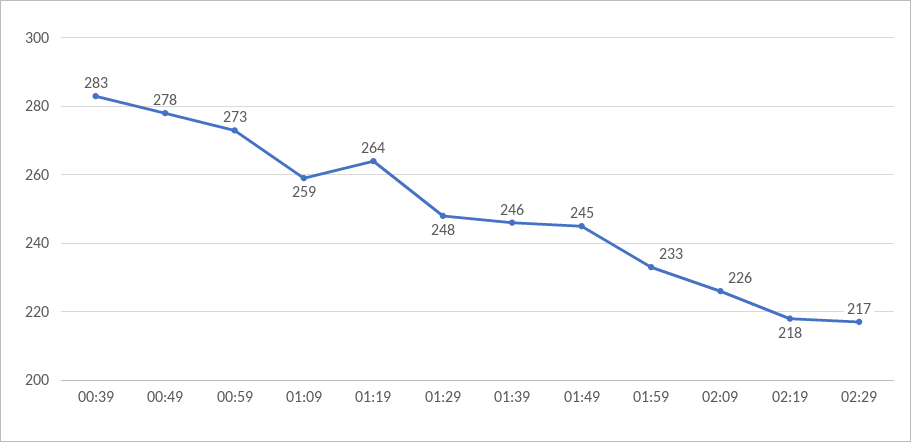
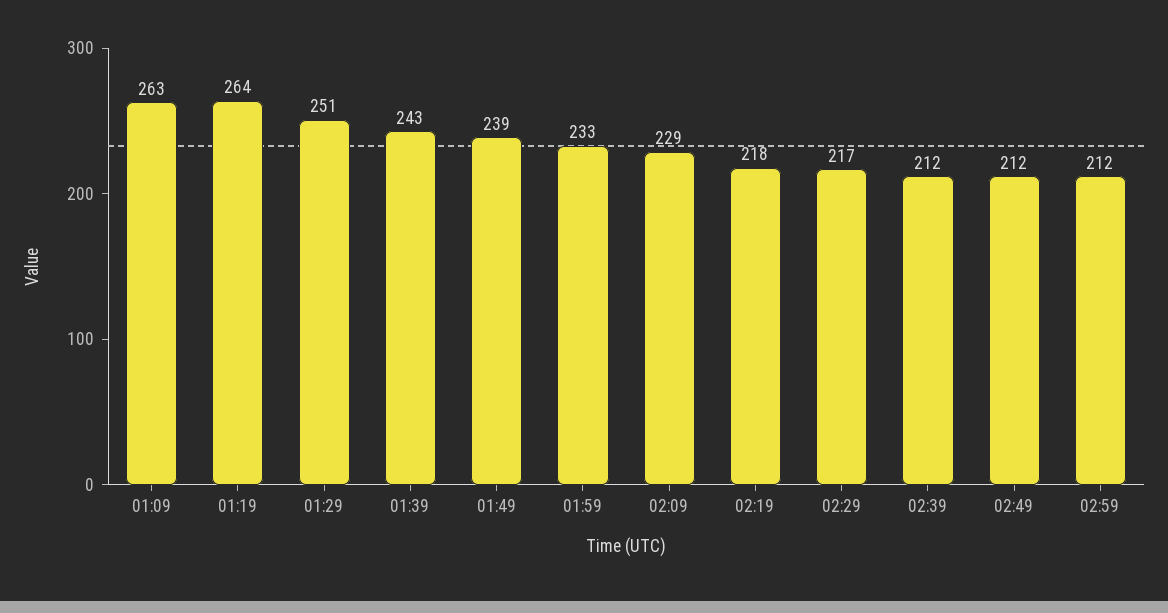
00:39: 283 -> none
00:49: 278 -> none
00:59: 273 -> none
01:09: 259 -> 263
01:29: 248 -> 251
01:39: 246 -> 243
01:49: 245 -> 239
02:09: 226 -> 229
02:39: none -> 212
02:49: none -> 212
02:59: none -> 212

